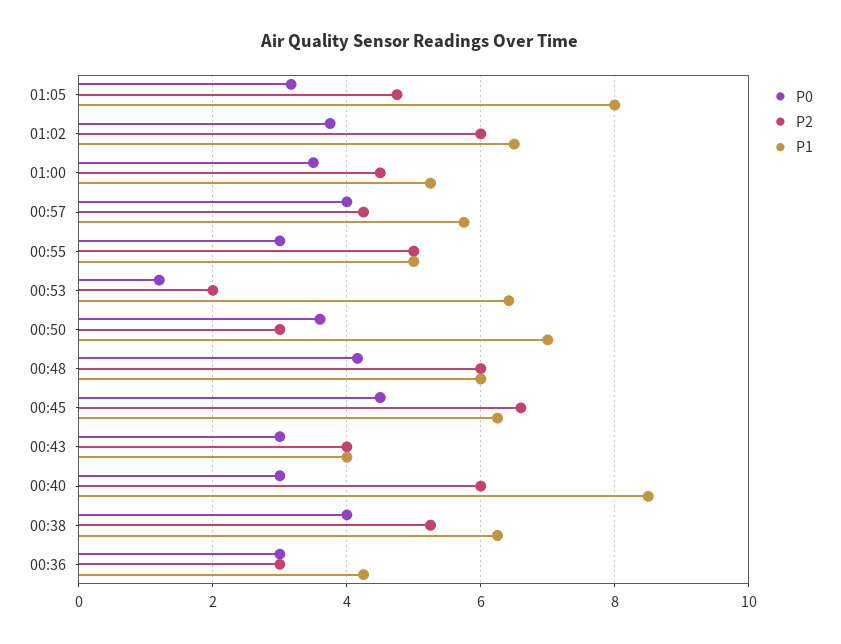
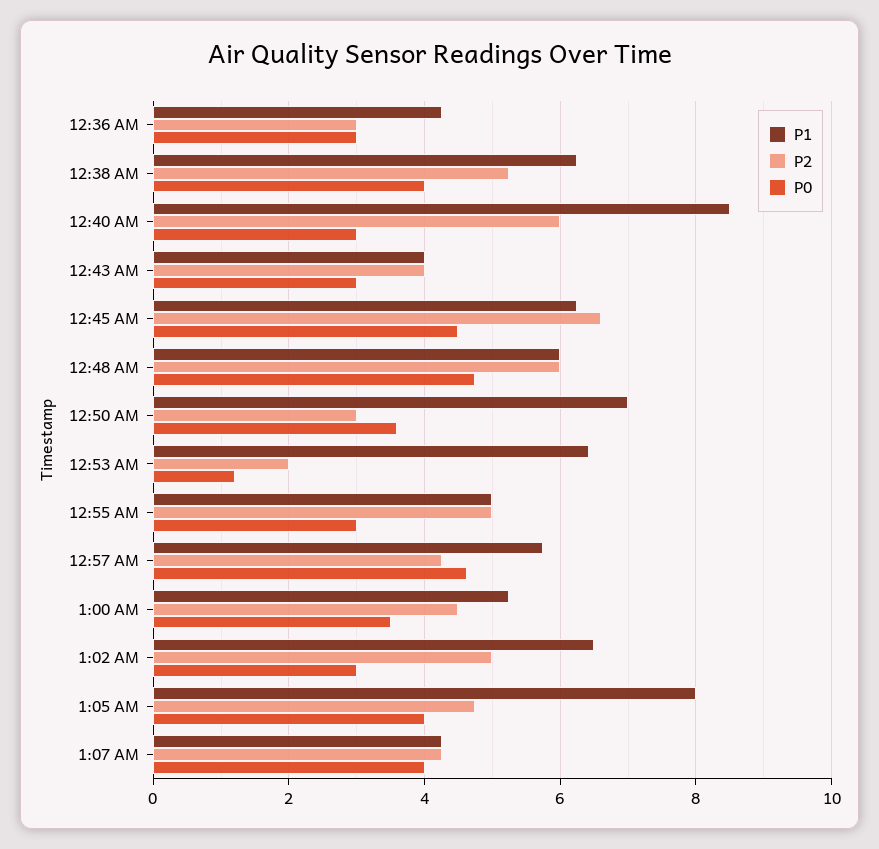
P0, 01:05: 3.2 -> 4
P0, 01:02: 3.8 -> 3
P2, 01:02: 6 -> 5
P0, 00:57: 4 -> 4.6
P0, 00:48: 4.2 -> 4.8
P1, 1:07 AM: none -> 4.2
P2, 1:07 AM: none -> 4.2
P0, 1:07 AM: none -> 4

